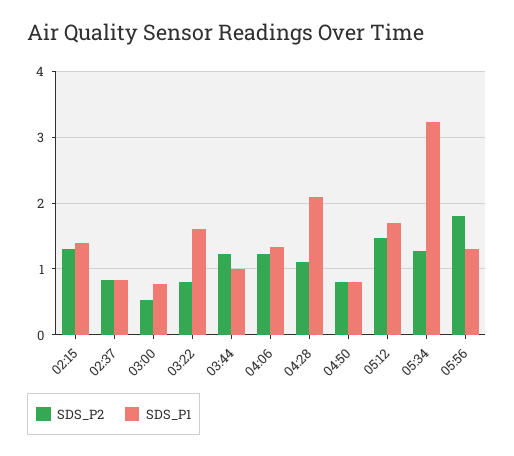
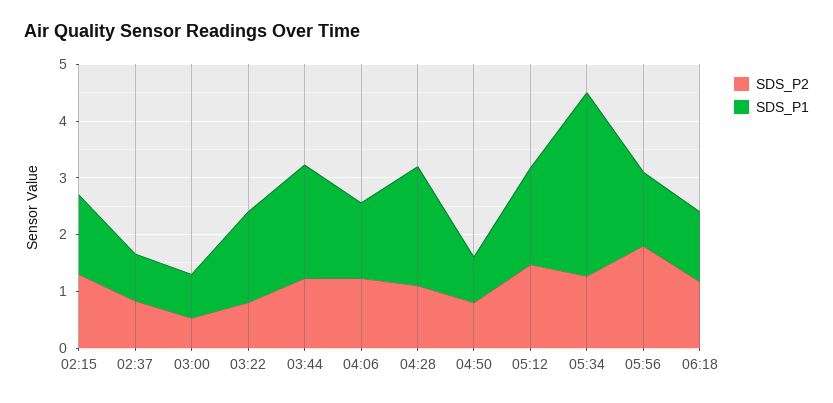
SDS_P1, 03:44: 1 -> 2
SDS_P2, 06:18: none -> 1.2
SDS_P1, 06:18: none -> 1.2

